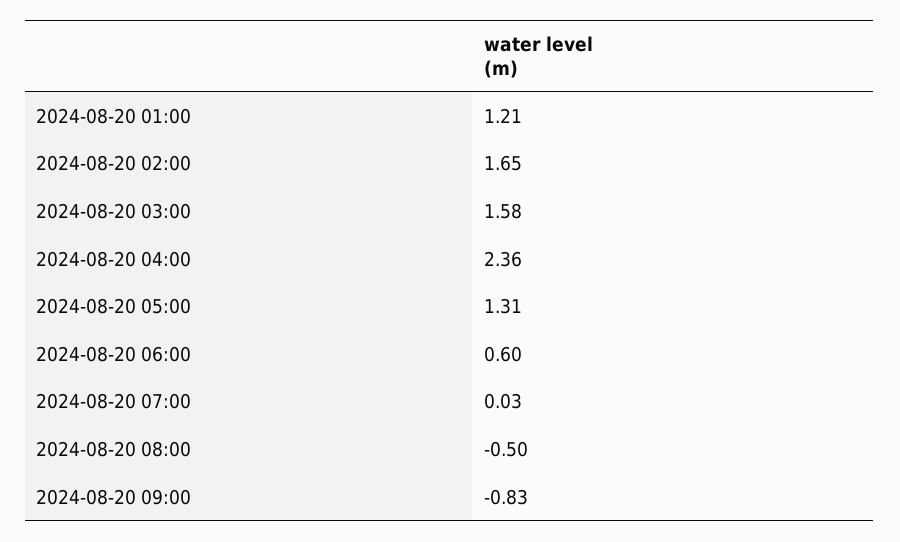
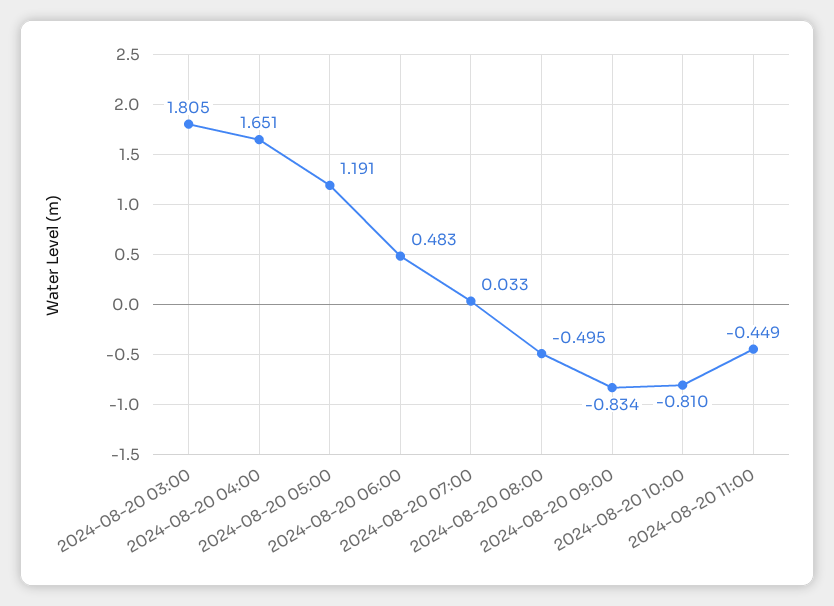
2024-08-20 01:00: 1.21 -> none
2024-08-20 02:00: 1.65 -> none
2024-08-20 03:00: 1.58 -> 1.805
2024-08-20 04:00: 2.36 -> 1.651
2024-08-20 05:00: 1.31 -> 1.191
2024-08-20 06:00: 0.6 -> 0.483
2024-08-20 10:00: none -> -0.81
2024-08-20 11:00: none -> -0.449

